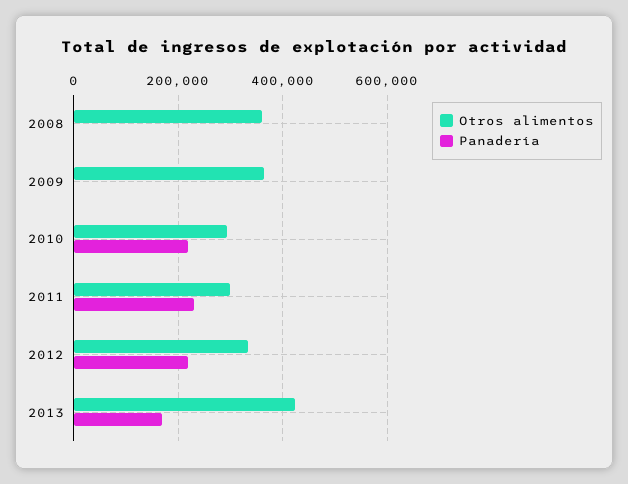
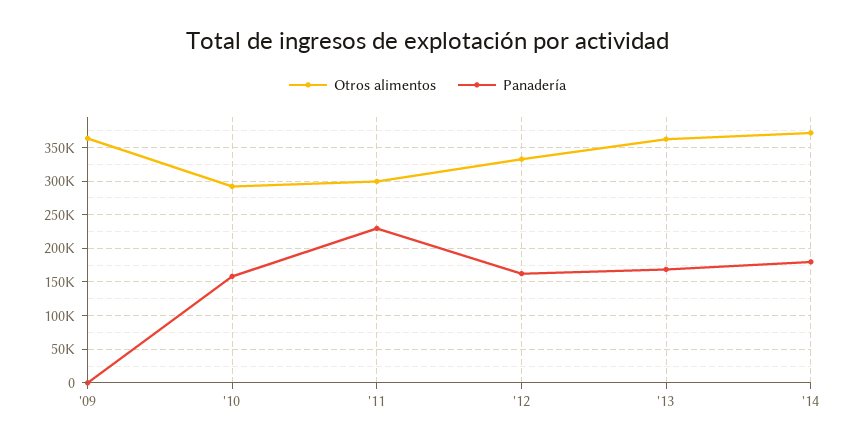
Otros alimentos, 2008: 360000 -> none
Panadería, 2008: 0 -> none
Panadería, 2010: 220000 -> 160000
Panadería, 2012: 220000 -> 160000
Otros alimentos, 2013: 420000 -> 360000
Otros alimentos, '14: none -> 370000
Panadería, '14: none -> 180000

